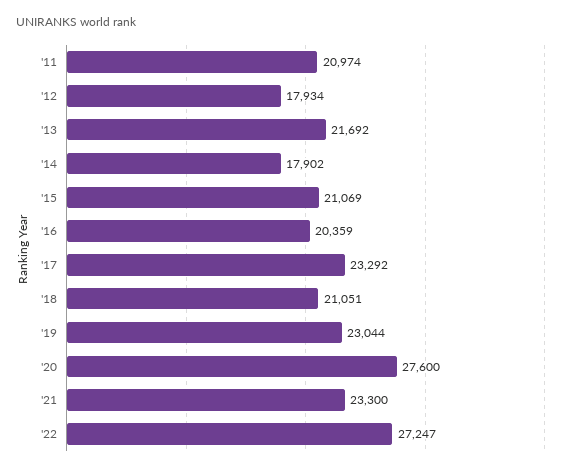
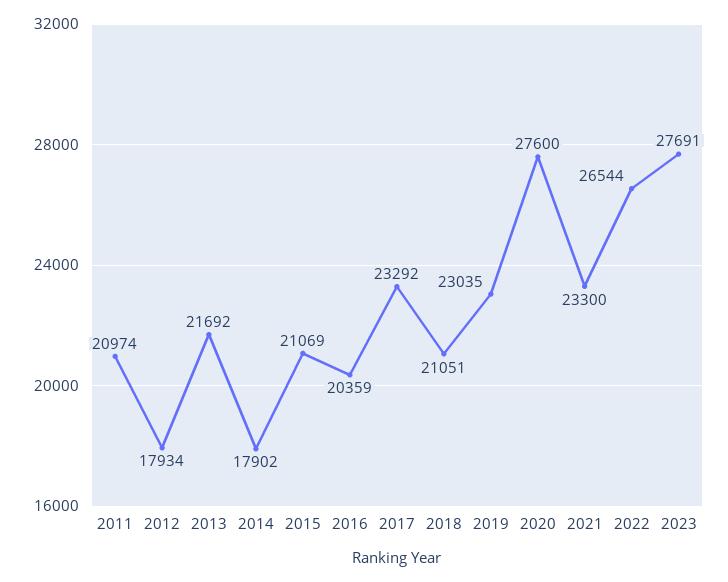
'19: 23044 -> 23035
'22: 27247 -> 26544
2023: none -> 27691

